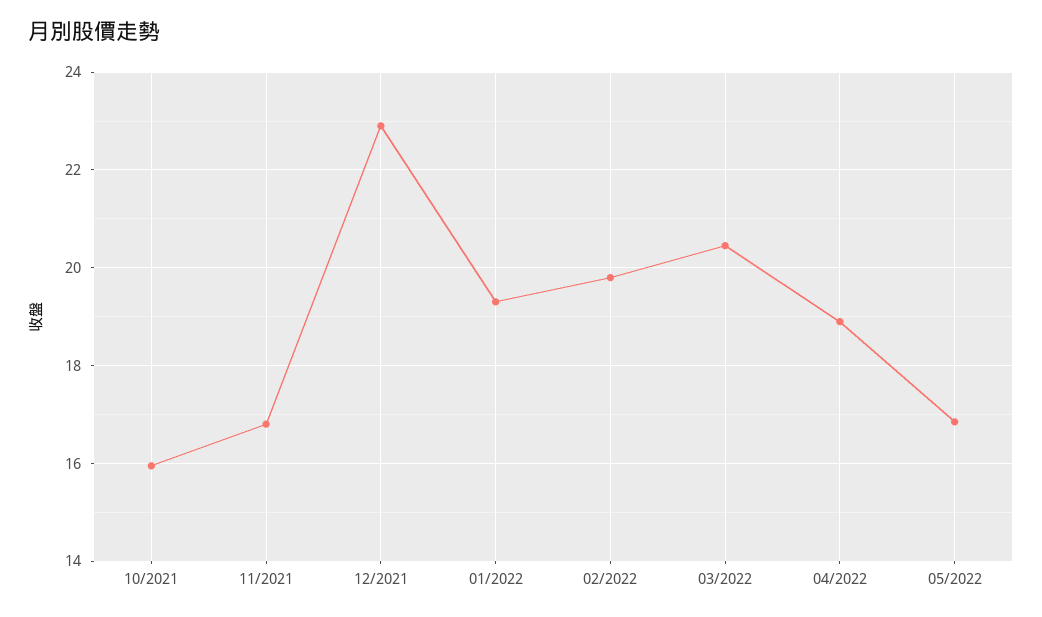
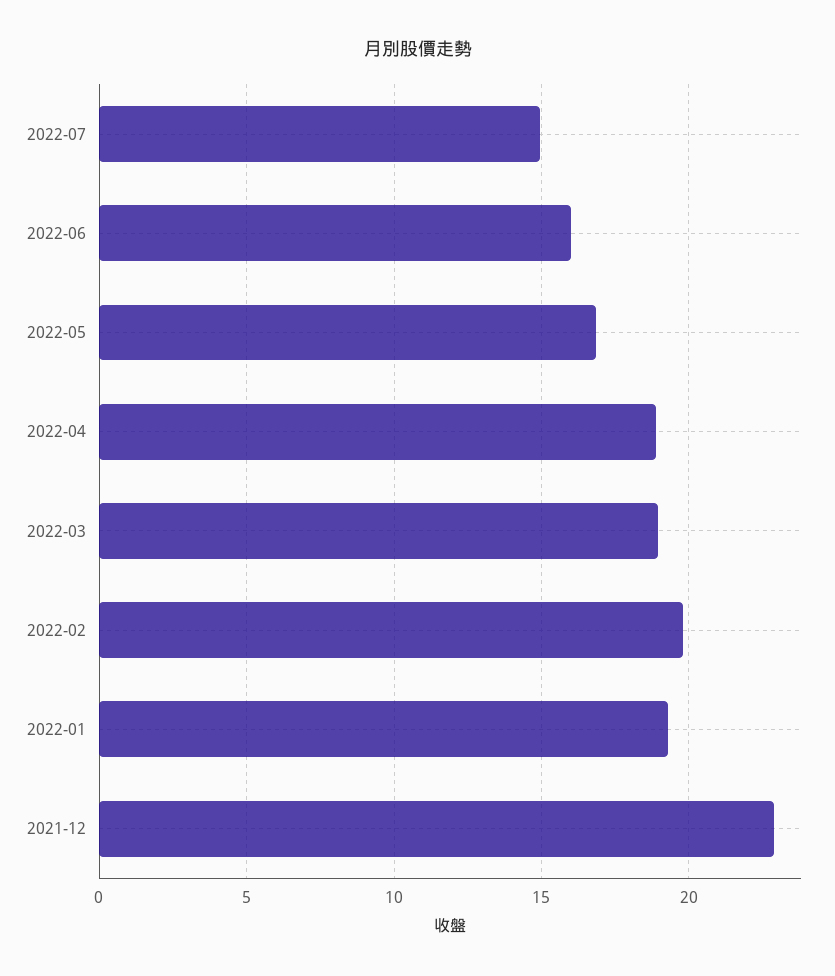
10/2021: 16 -> none
11/2021: 16.8 -> none
03/2022: 20.4 -> 19
2022-07: none -> 15
2022-06: none -> 16

